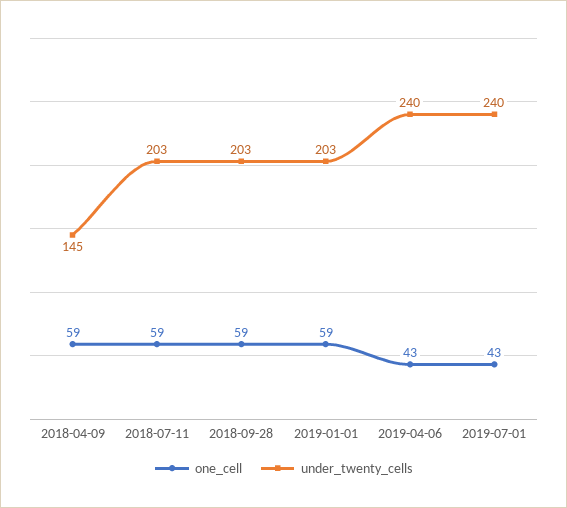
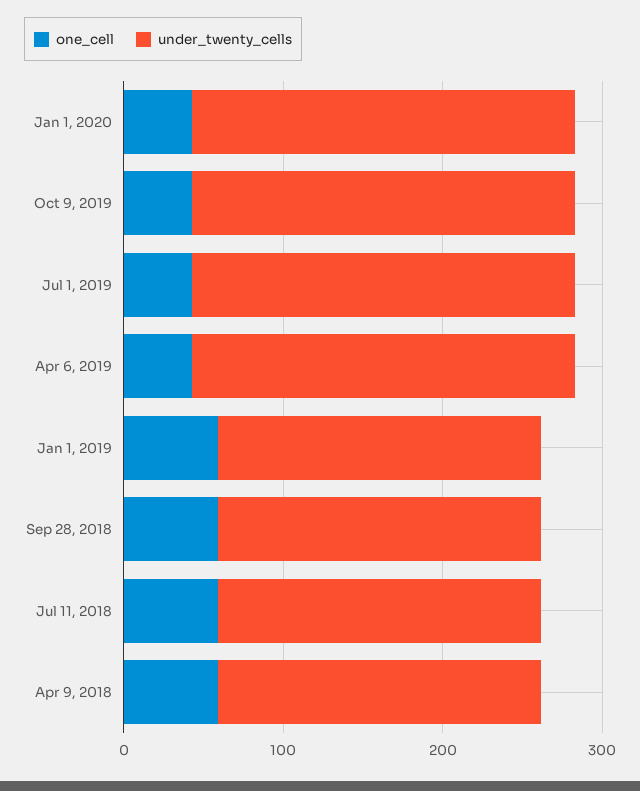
under_twenty_cells, 2018-04-09: 145 -> 200
one_cell, Jan 1, 2020: none -> 40
under_twenty_cells, Jan 1, 2020: none -> 240
one_cell, Oct 9, 2019: none -> 40
under_twenty_cells, Oct 9, 2019: none -> 240

